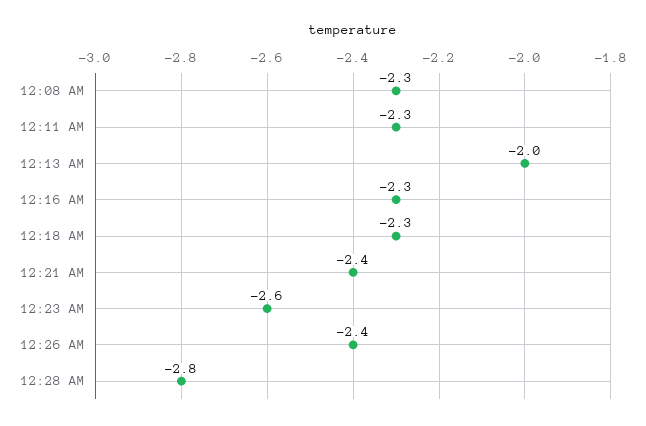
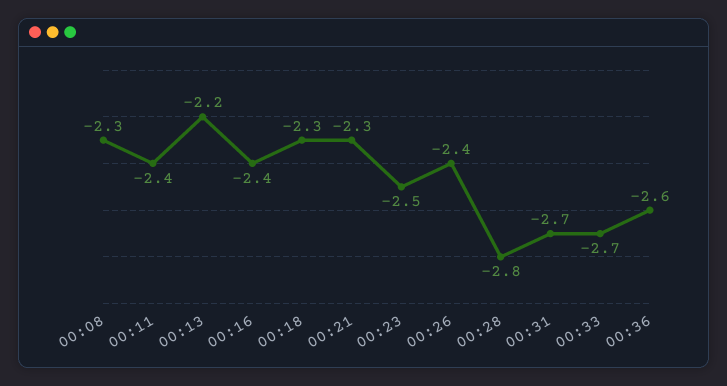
12:11 AM: -2.3 -> -2.4
12:13 AM: -2 -> -2.2
12:16 AM: -2.3 -> -2.4
12:21 AM: -2.4 -> -2.3
12:23 AM: -2.6 -> -2.5
00:31: none -> -2.7
00:33: none -> -2.7
00:36: none -> -2.6

